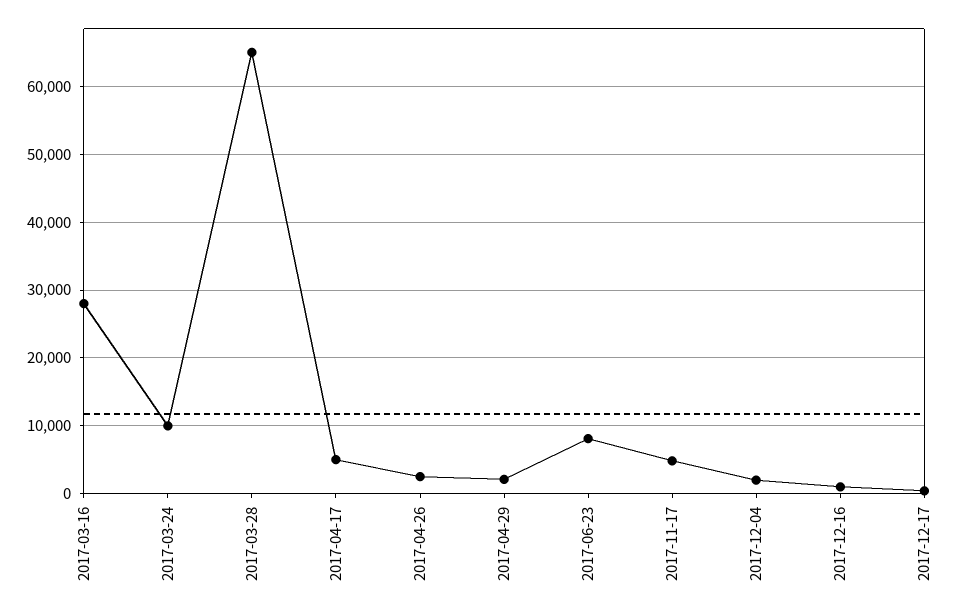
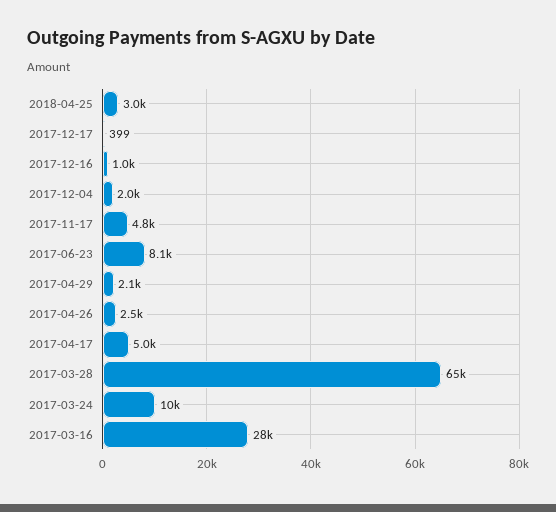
2018-04-25: none -> 3000

